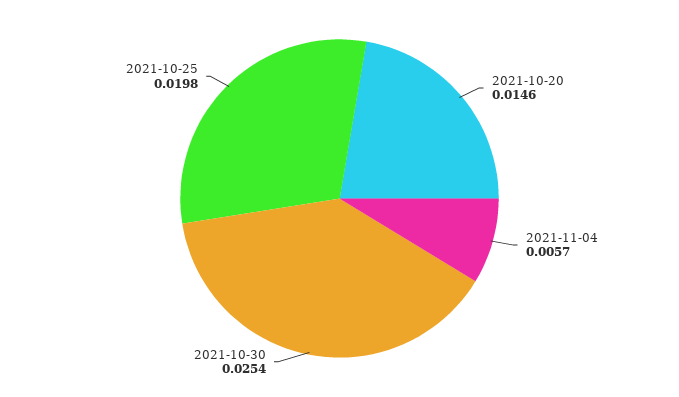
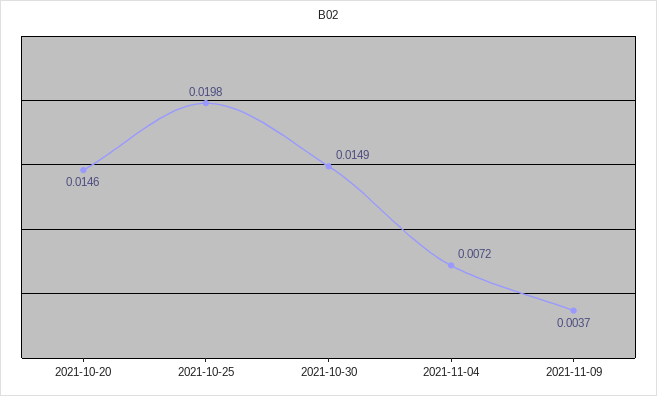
2021-11-04: 0.0057 -> 0.0072
2021-10-30: 0.0254 -> 0.0149
2021-11-09: none -> 0.0037

